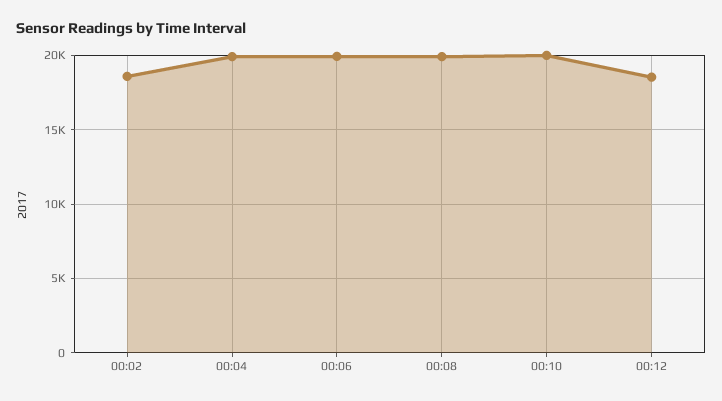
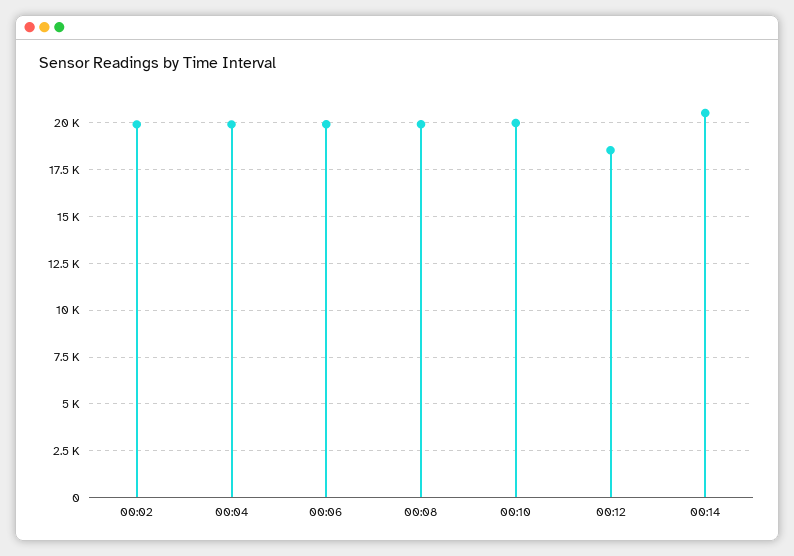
00:02: 18500 -> 20000
00:14: none -> 20500

